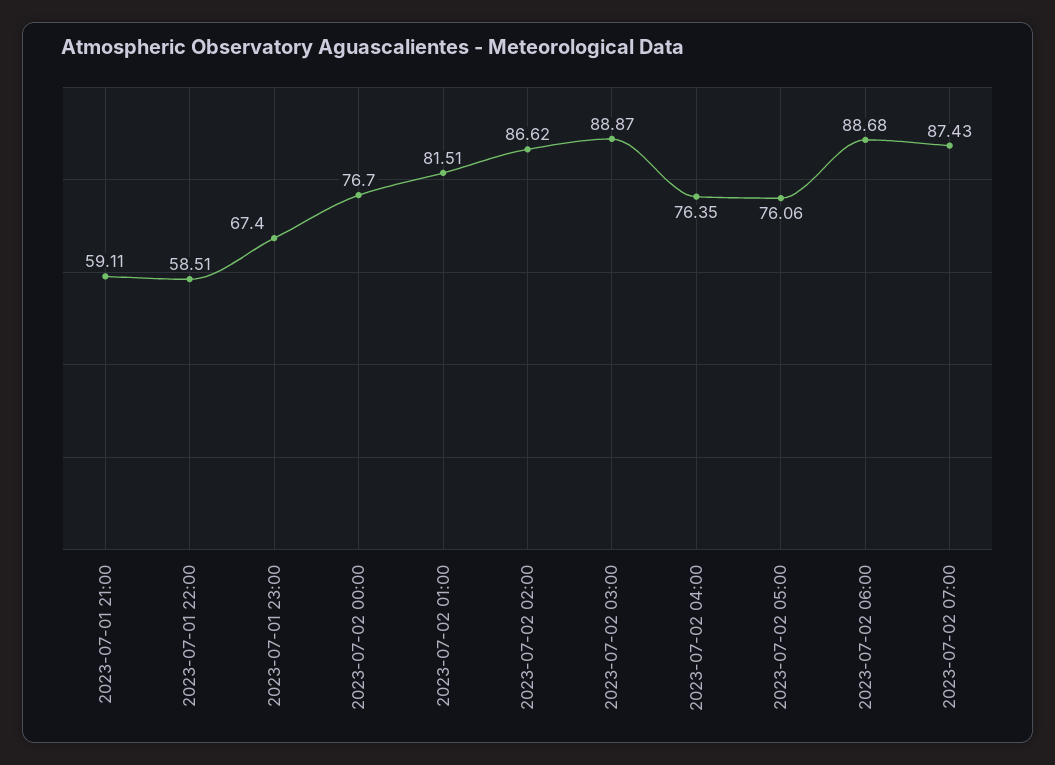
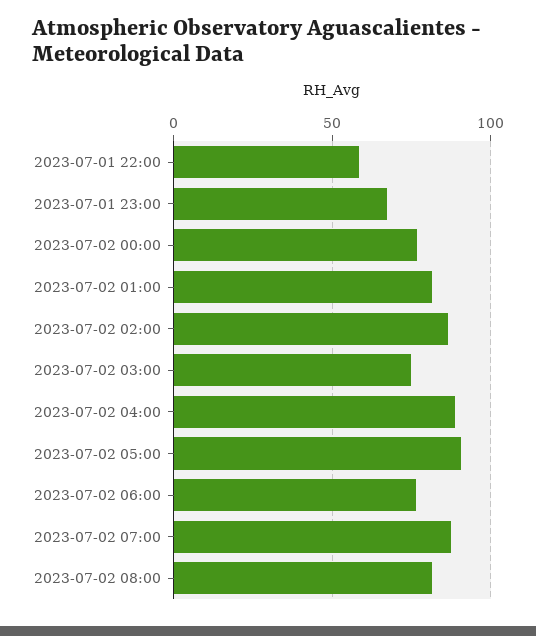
2023-07-01 21:00: 59.11 -> none
2023-07-02 03:00: 88.87 -> 75
2023-07-02 04:00: 76.35 -> 90
2023-07-02 05:00: 76.06 -> 90
2023-07-02 06:00: 88.68 -> 75
2023-07-02 08:00: none -> 80

